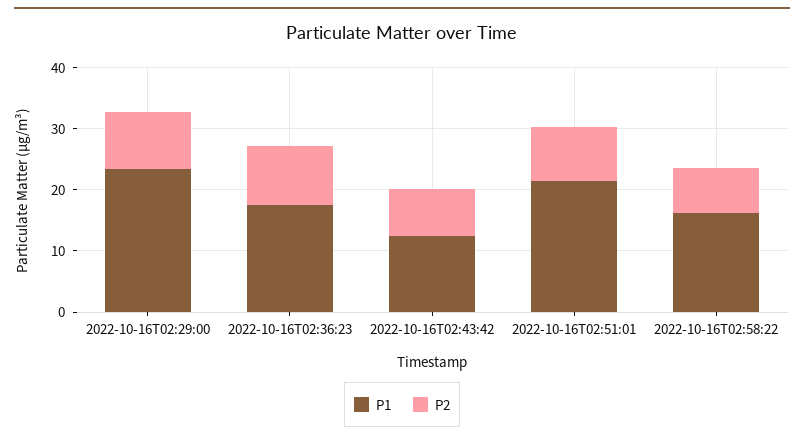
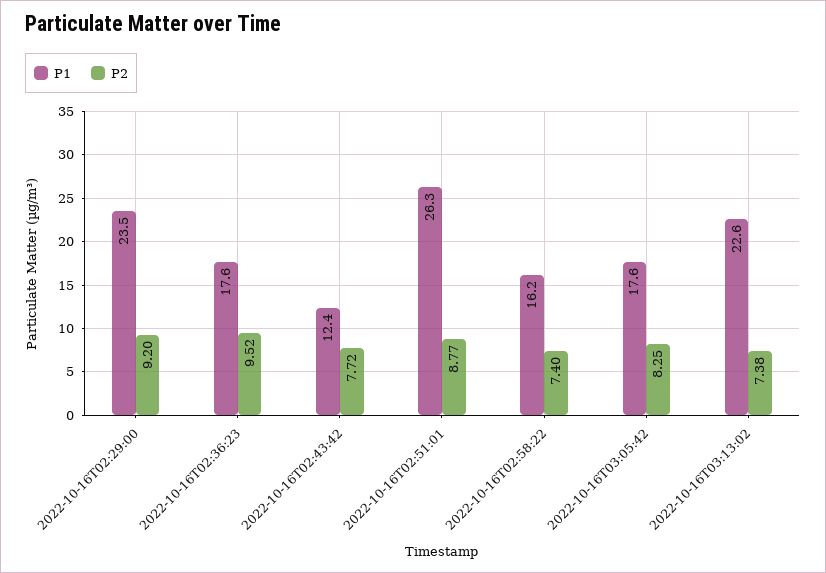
P1, 2022-10-16T02:51:01: 22 -> 26.3
P1, 2022-10-16T03:05:42: none -> 17.6
P2, 2022-10-16T03:05:42: none -> 8.25
P1, 2022-10-16T03:13:02: none -> 22.6
P2, 2022-10-16T03:13:02: none -> 7.38

